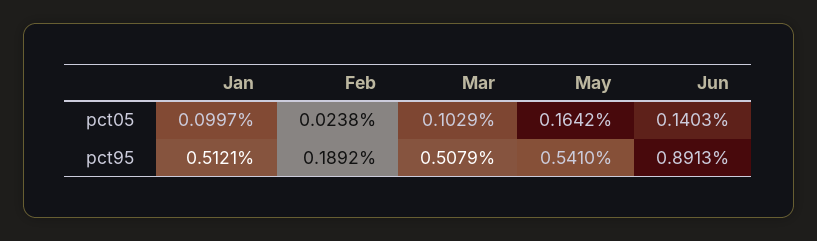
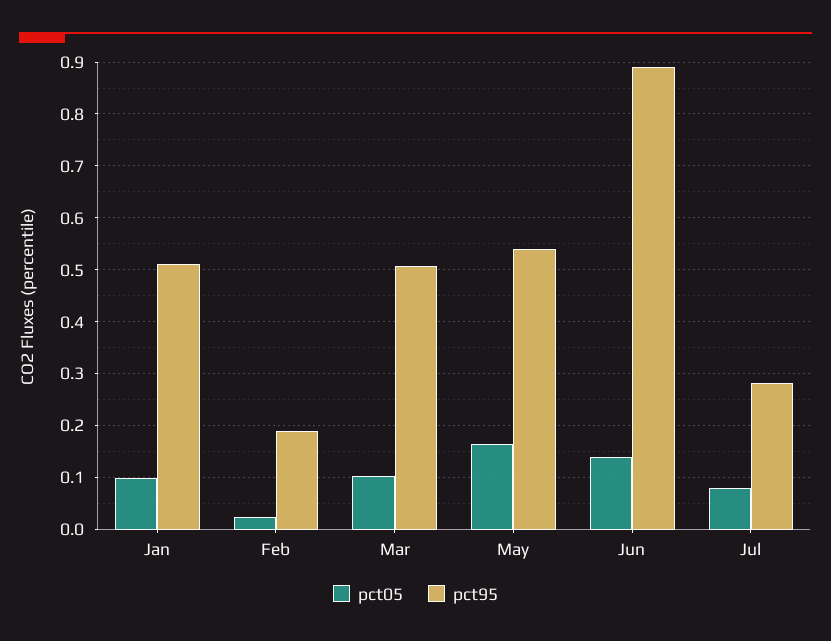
pct05, Jul: none -> 0.08
pct95, Jul: none -> 0.28

